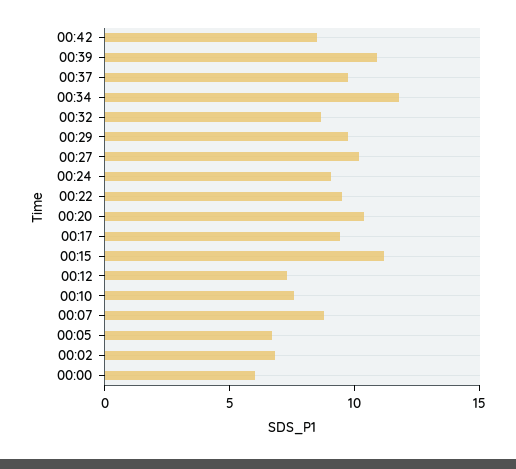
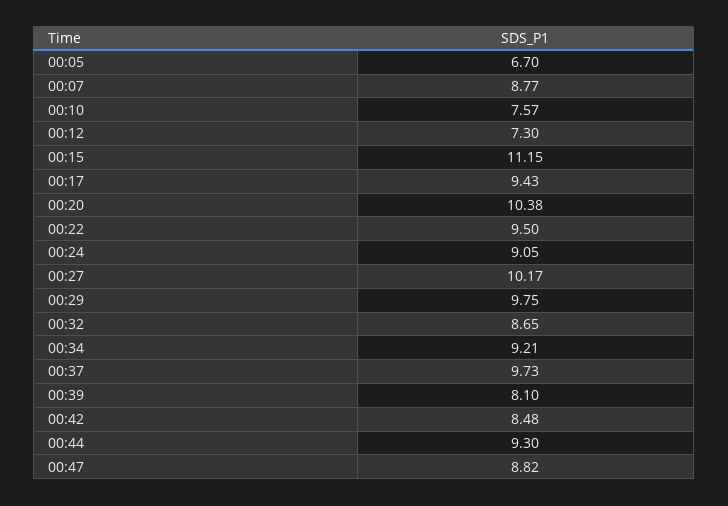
00:39: 11 -> 8.1
00:34: 12 -> 9.21
00:02: 7 -> none
00:00: 6 -> none
00:44: none -> 9.3
00:47: none -> 8.82

